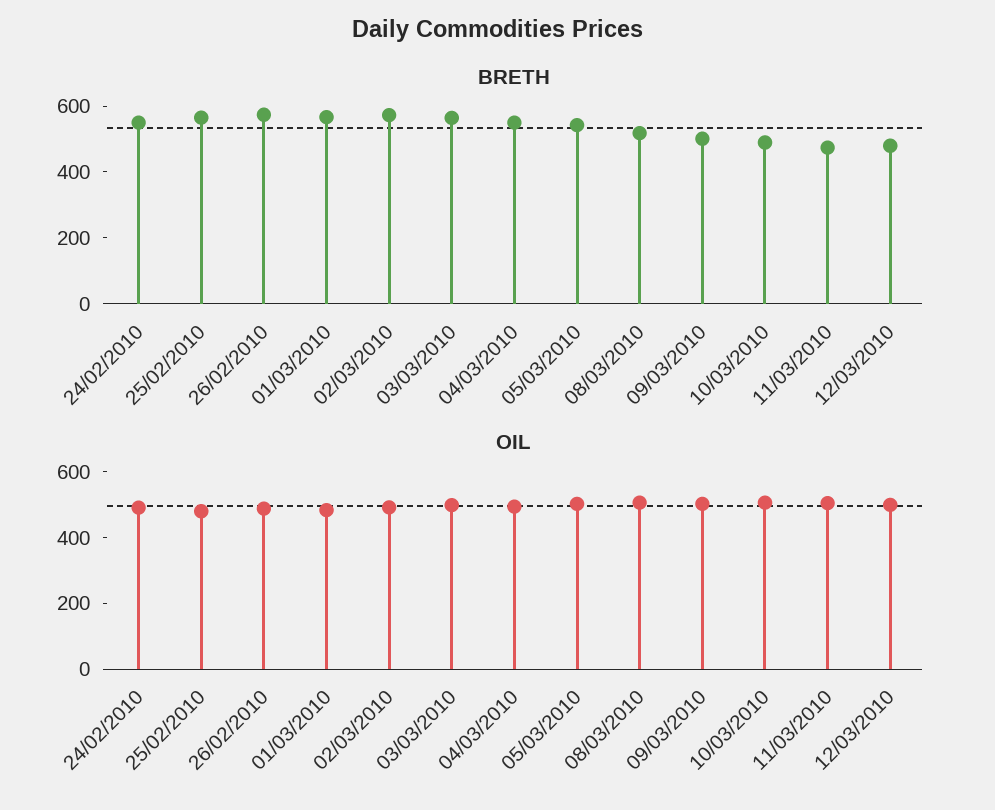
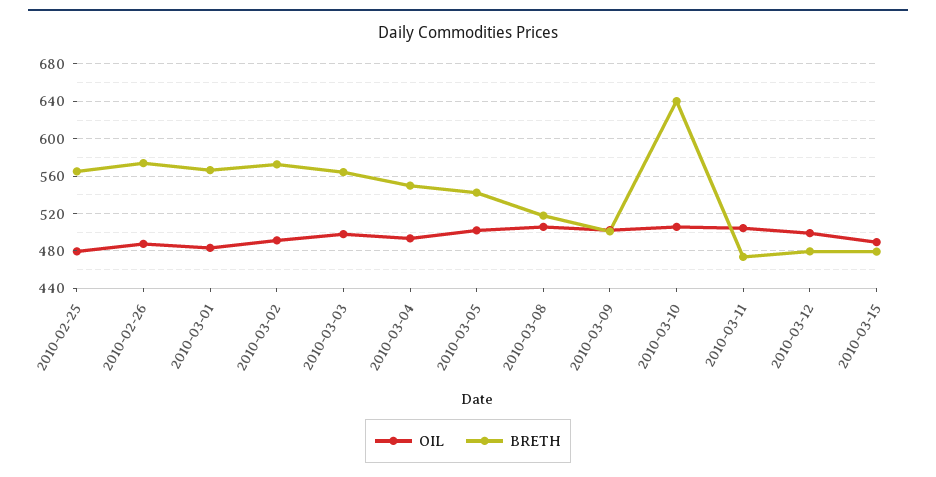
BRETH, 24/02/2010: 550 -> none
BRETH, 10/03/2010: 500 -> 640
OIL, 24/02/2010: 500 -> none
OIL, 2010-03-15: none -> 490
BRETH, 2010-03-15: none -> 480

